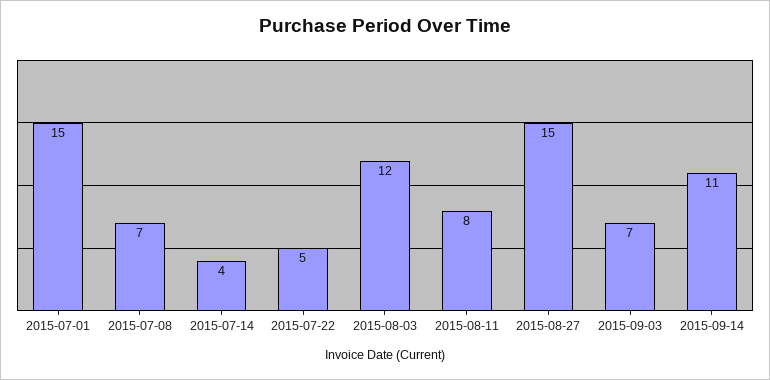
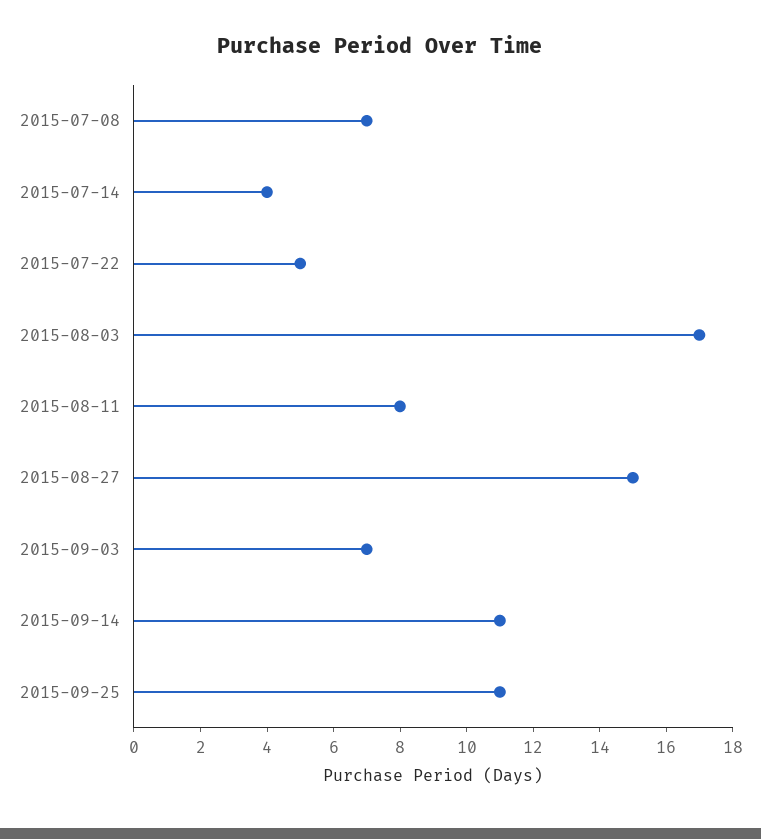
2015-07-01: 15 -> none
2015-08-03: 12 -> 17
2015-09-25: none -> 11

